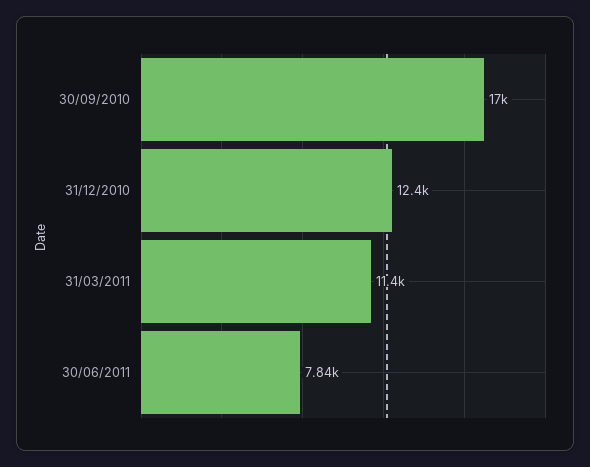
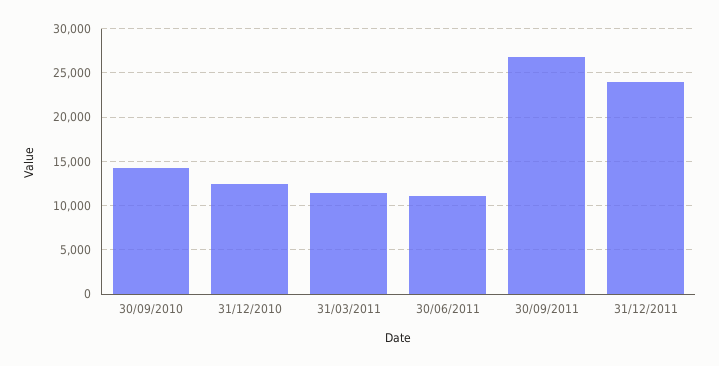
30/09/2010: 17000 -> 14000
30/06/2011: 7840 -> 11000
30/09/2011: none -> 27000
31/12/2011: none -> 24000

